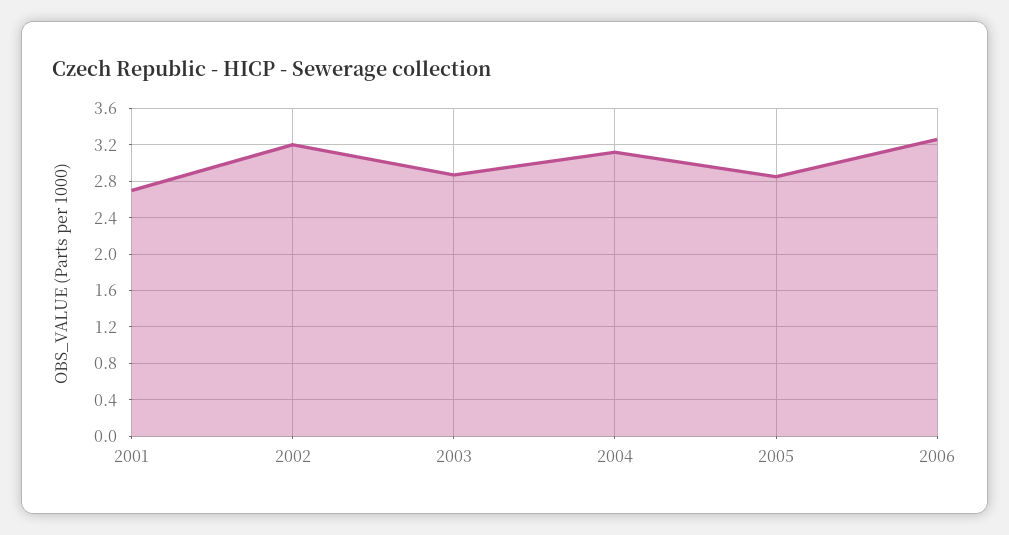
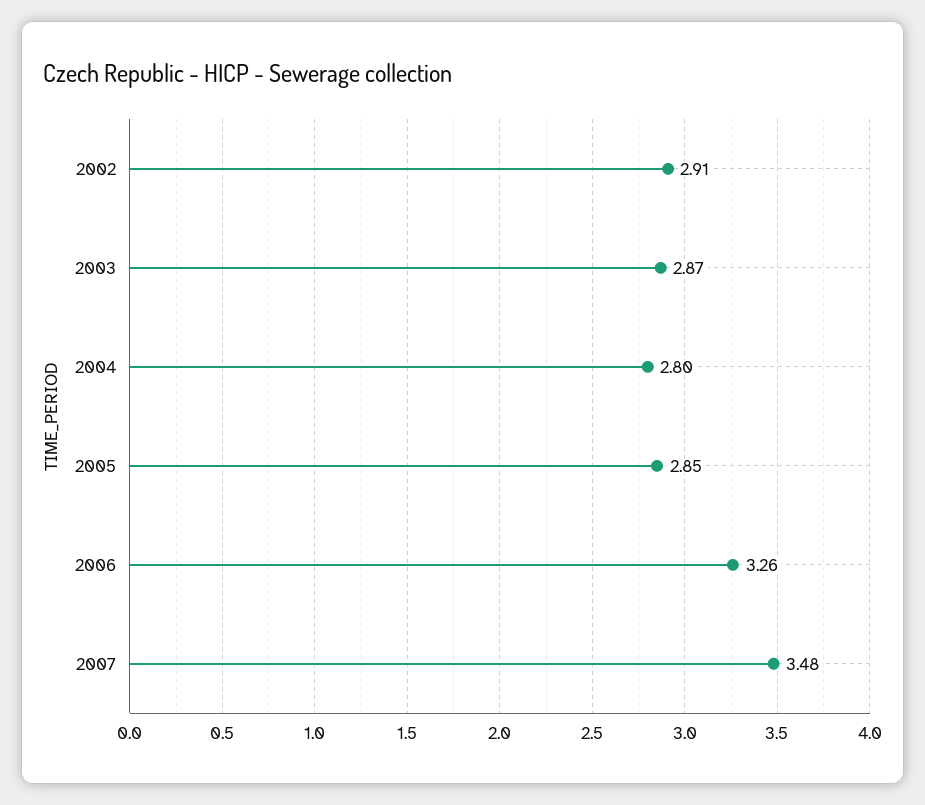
2001: 2.7 -> none
2002: 3.2 -> 2.91
2004: 3.1 -> 2.8
2007: none -> 3.48

